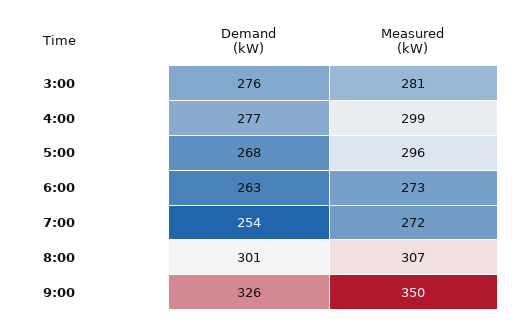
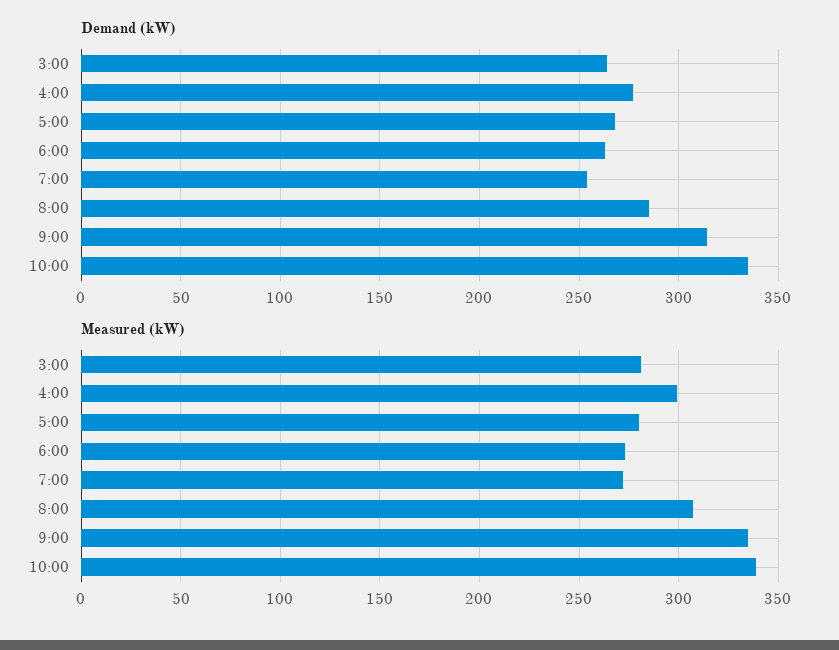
Demand (kW), 3:00: 276 -> 265
Measured (kW), 5:00: 296 -> 280
Demand (kW), 8:00: 301 -> 285
Demand (kW), 9:00: 326 -> 315
Measured (kW), 9:00: 350 -> 335
Demand (kW), 10:00: none -> 335
Measured (kW), 10:00: none -> 340

